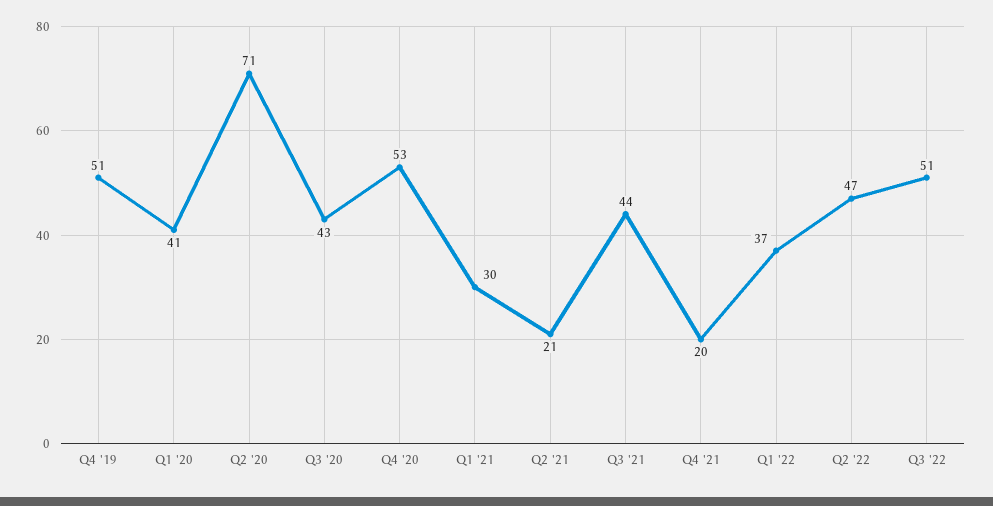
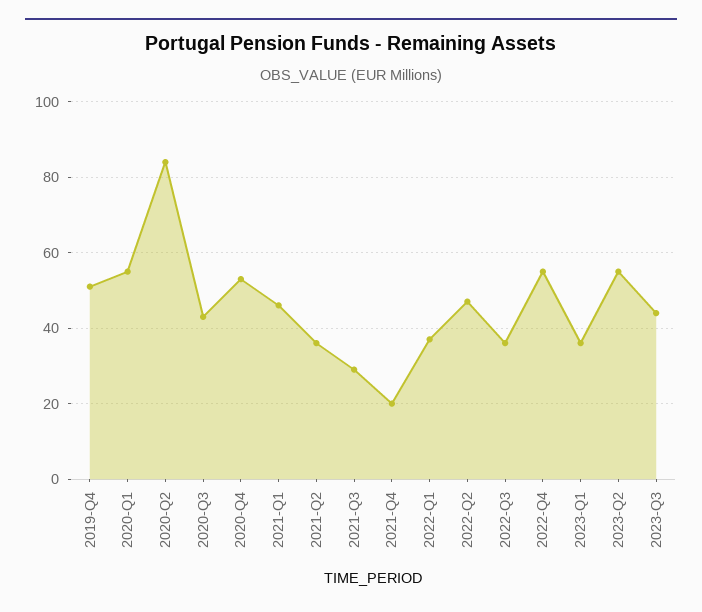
Q1 '20: 41 -> 55
Q2 '20: 71 -> 85
Q1 '21: 30 -> 45
Q2 '21: 21 -> 35
Q3 '21: 44 -> 30
Q3 '22: 51 -> 35
2022-Q4: none -> 55
2023-Q1: none -> 35
2023-Q2: none -> 55
2023-Q3: none -> 45

